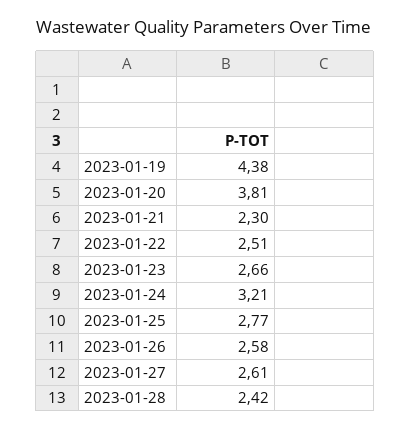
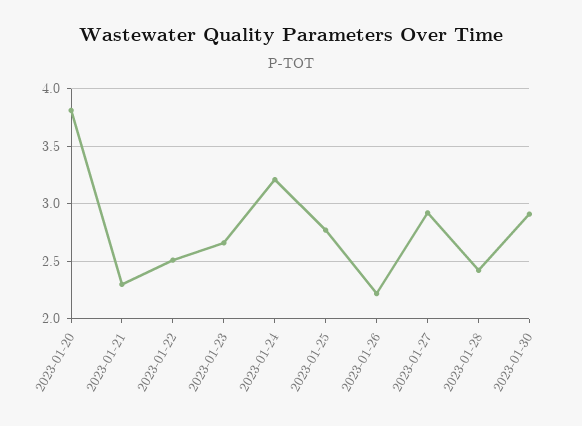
2023-01-19: 4.38 -> none
2023-01-26: 2.58 -> 2.2
2023-01-27: 2.61 -> 2.9
2023-01-30: none -> 2.9

